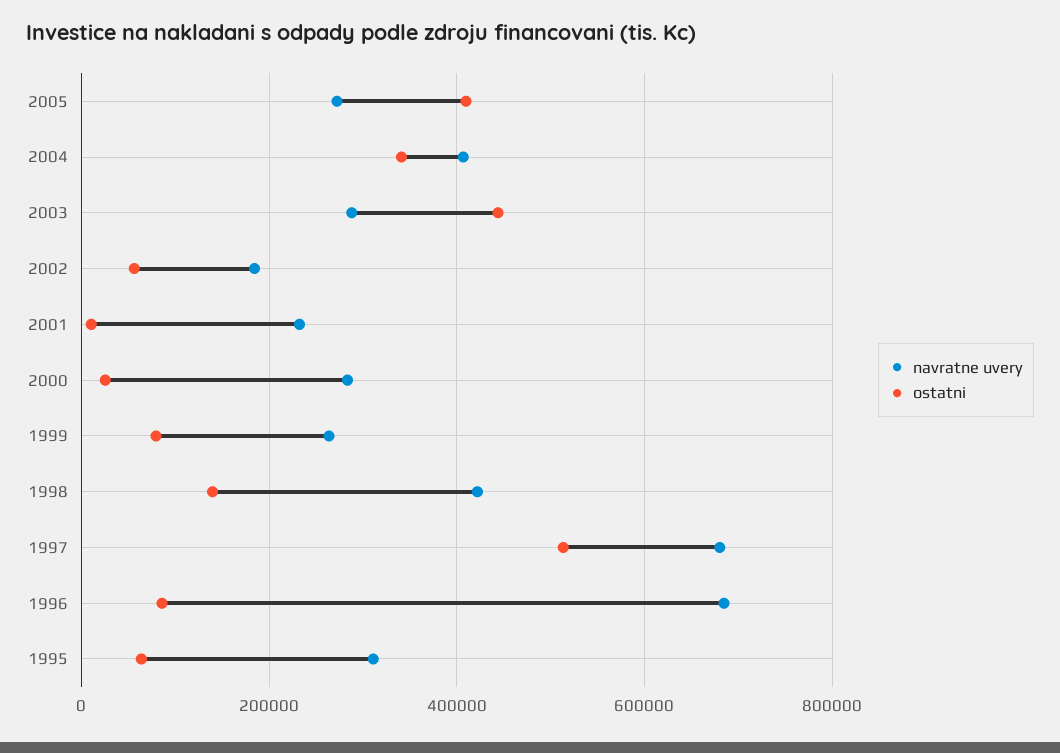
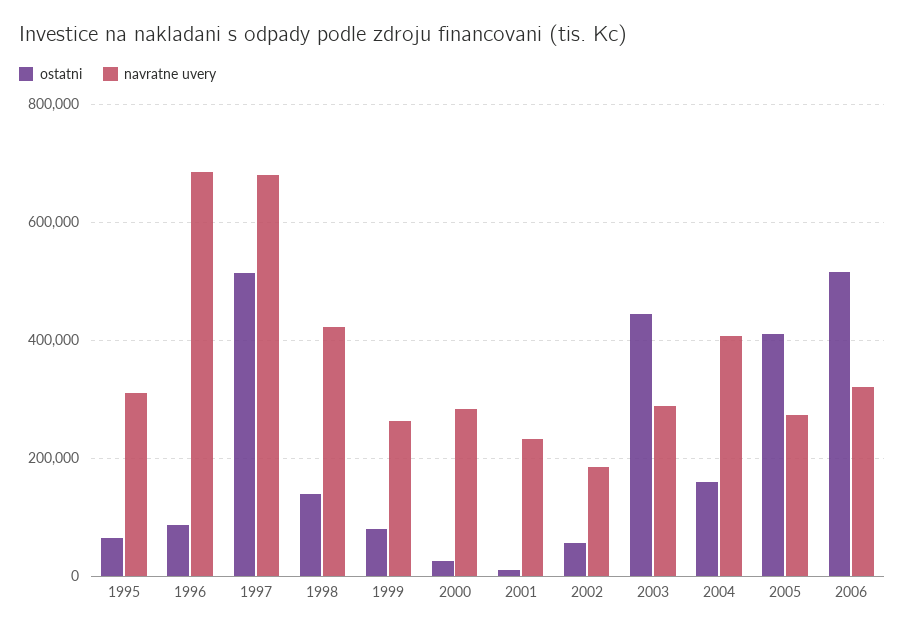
ostatni, 2004: 340000 -> 160000
ostatni, 2006: none -> 520000
navratne uvery, 2006: none -> 320000

